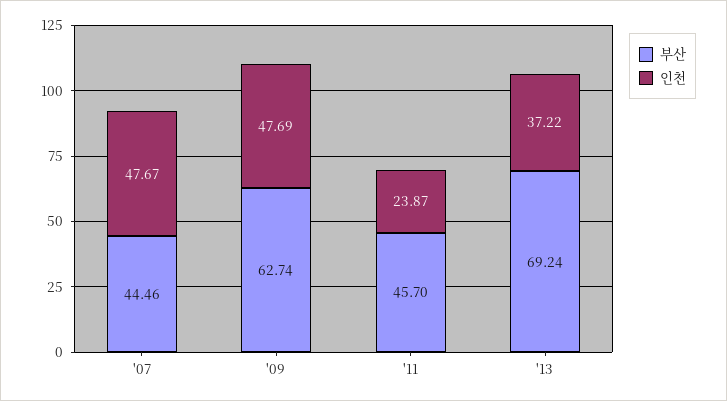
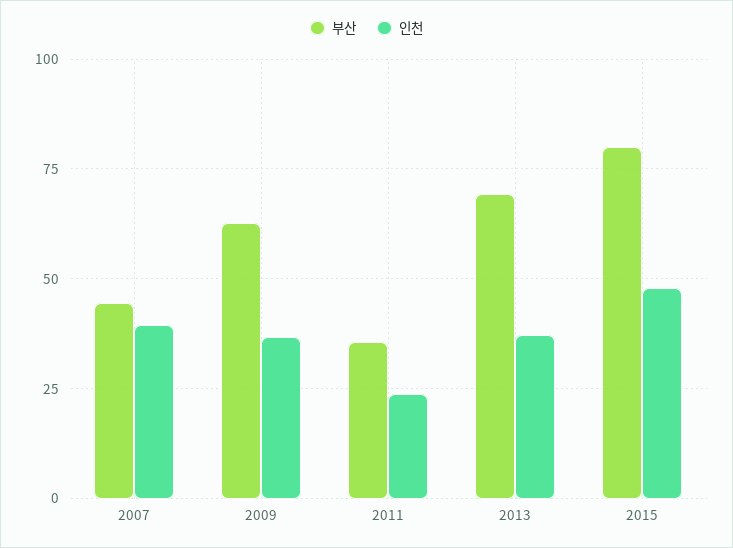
인천, '07: 47.67 -> 40
인천, '09: 47.69 -> 37.5
부산, '11: 45.7 -> 35
부산, 2015: none -> 80
인천, 2015: none -> 47.5

